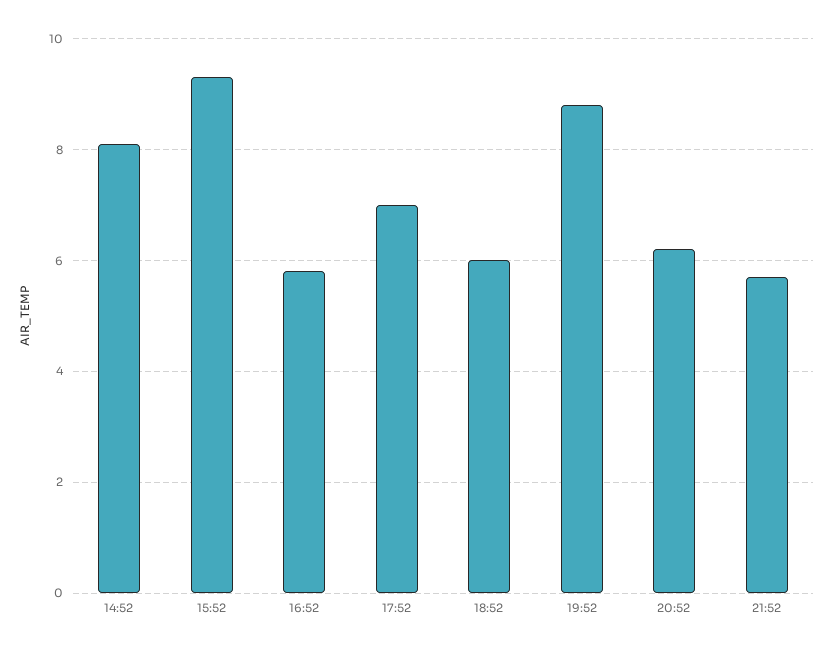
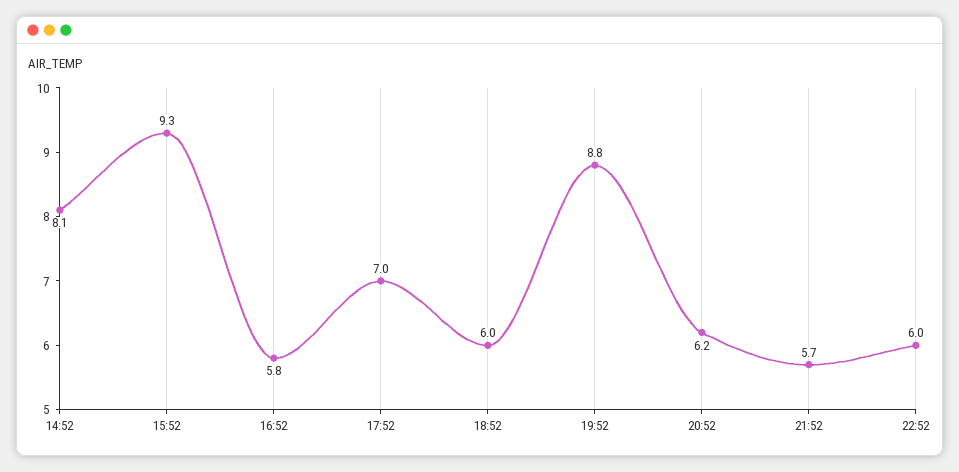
22:52: none -> 6

